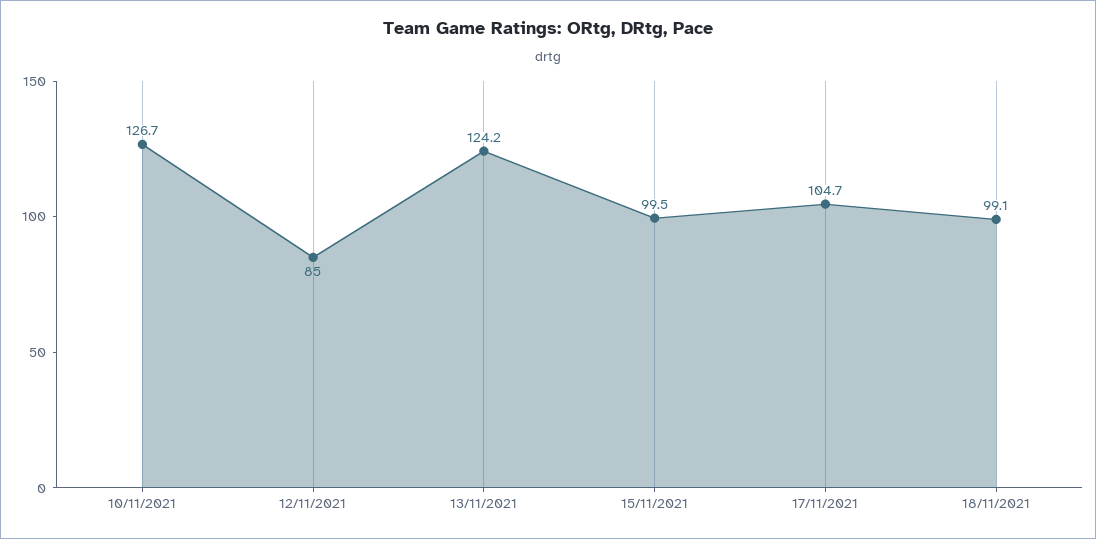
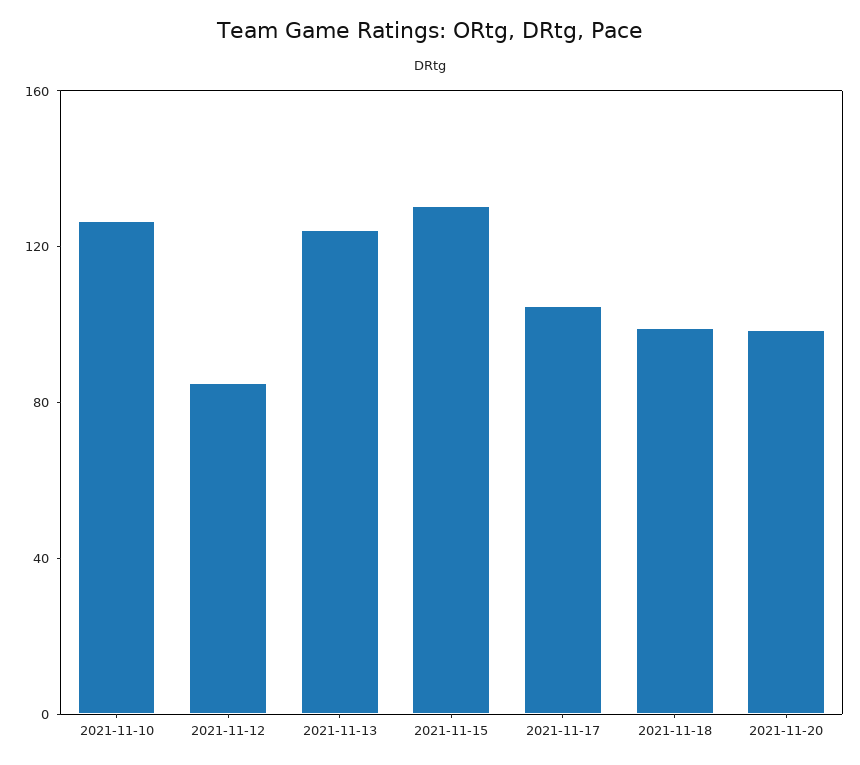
15/11/2021: 99.5 -> 130
2021-11-20: none -> 100

